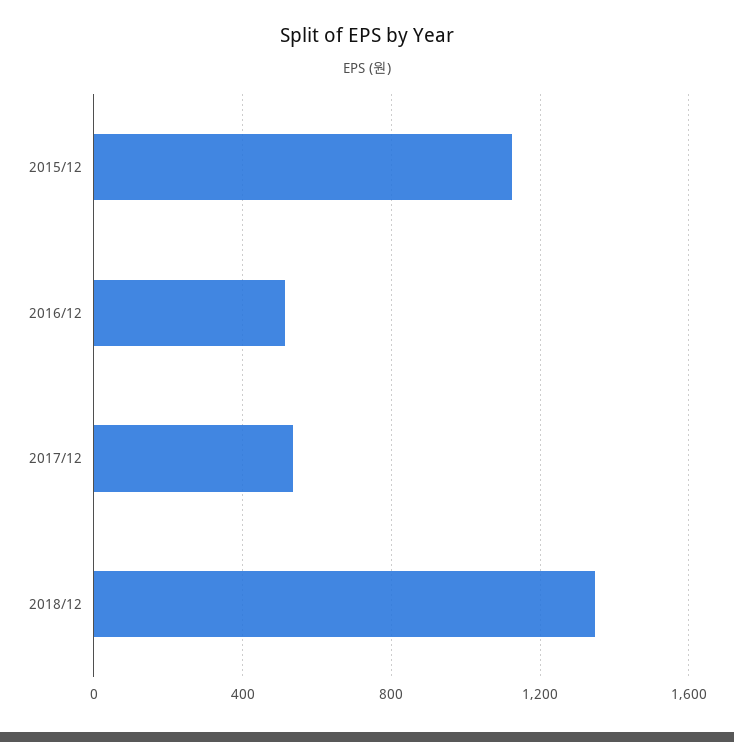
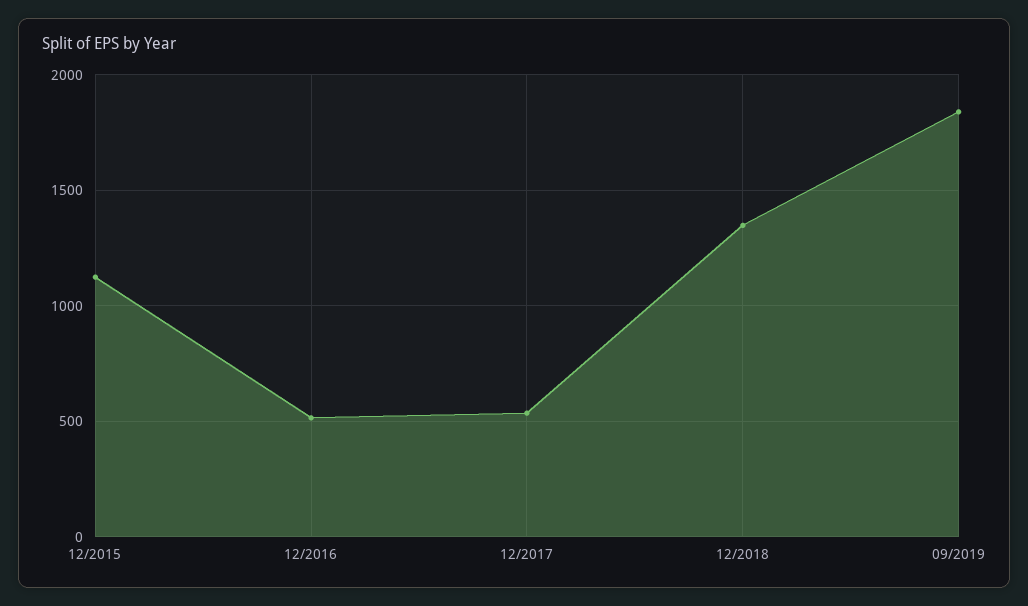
09/2019: none -> 1850

